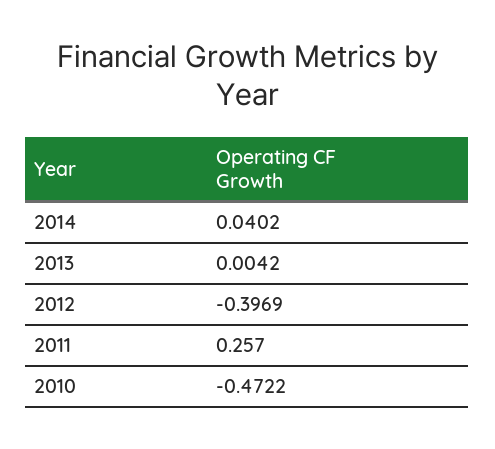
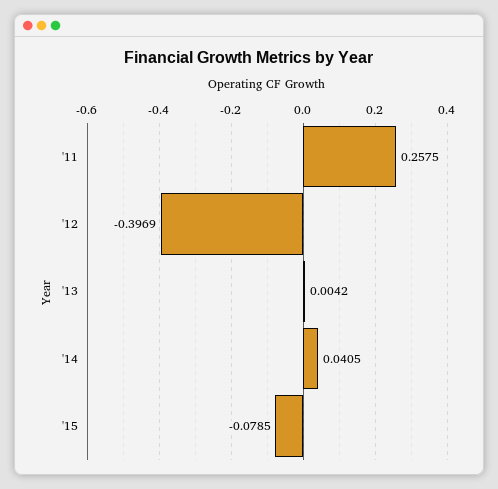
2014: 0.0402 -> 0.0405
2011: 0.257 -> 0.2575
2010: -0.4722 -> none
'15: none -> -0.0785

